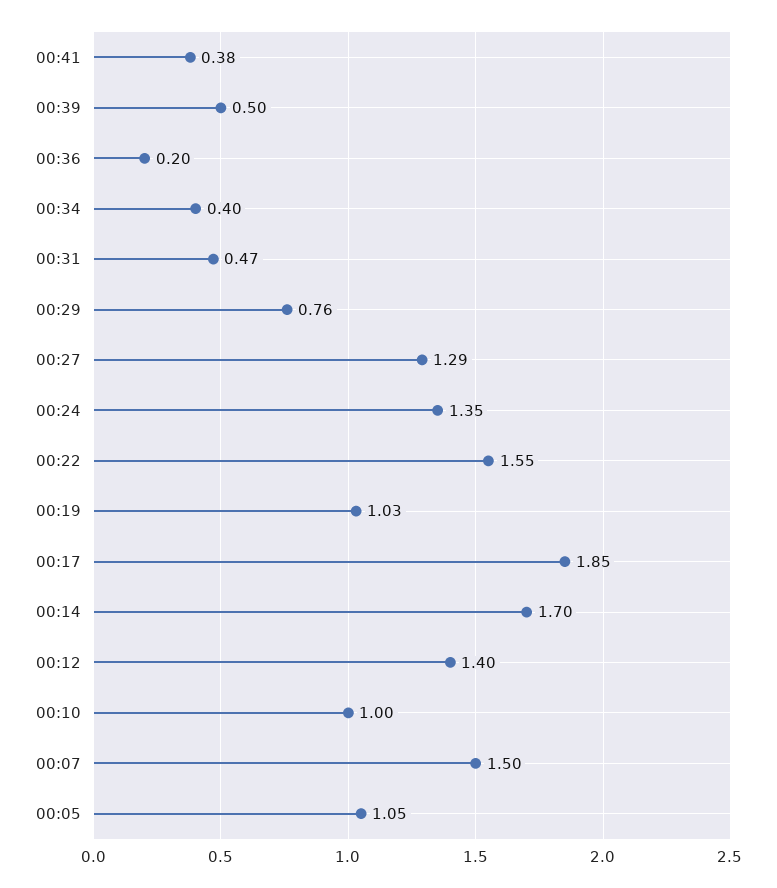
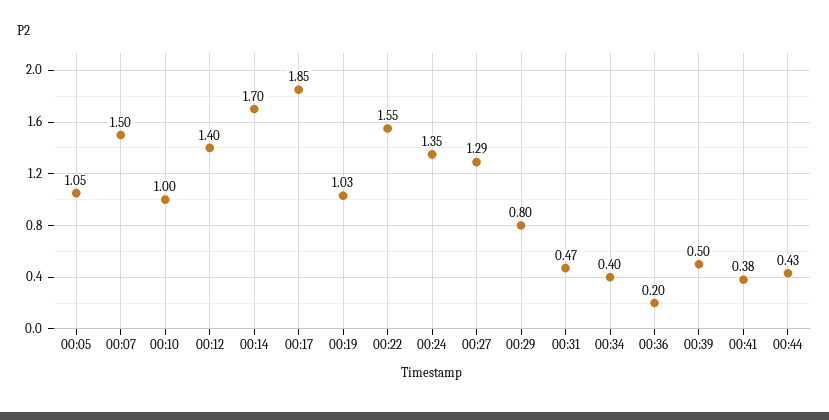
00:29: 0.76 -> 0.8
00:44: none -> 0.43

